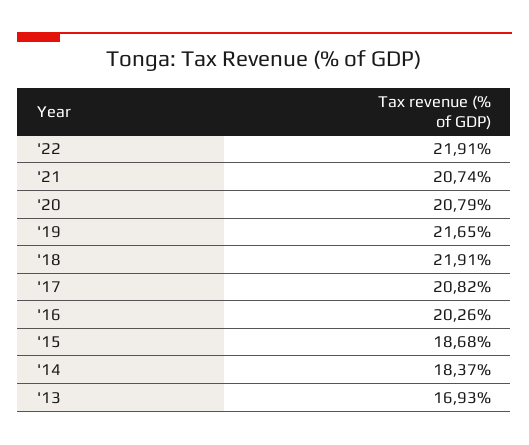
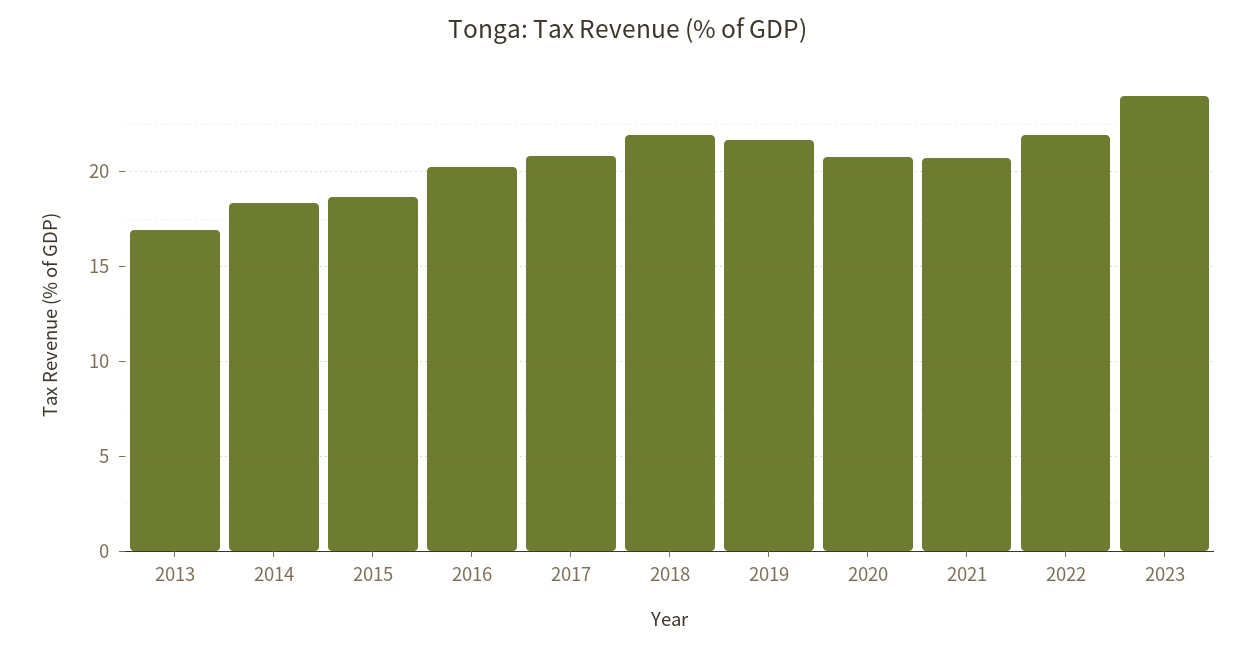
2023: none -> 24

